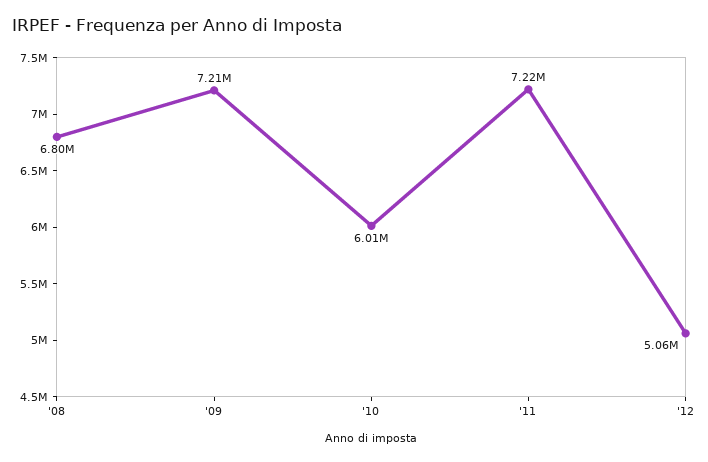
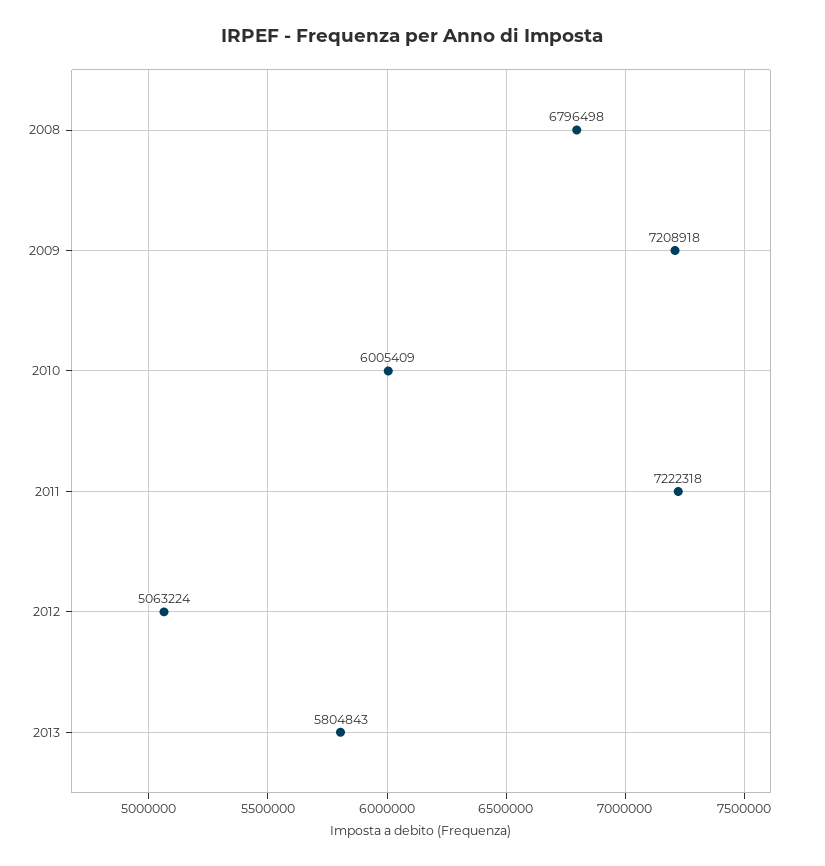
2013: none -> 5804843

